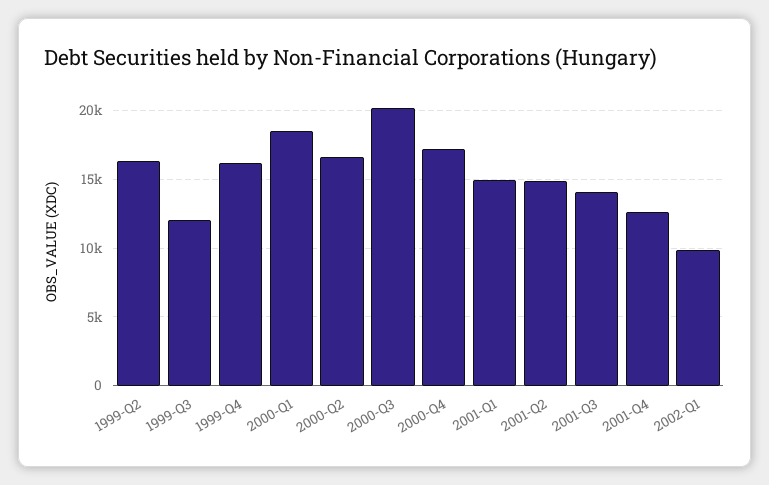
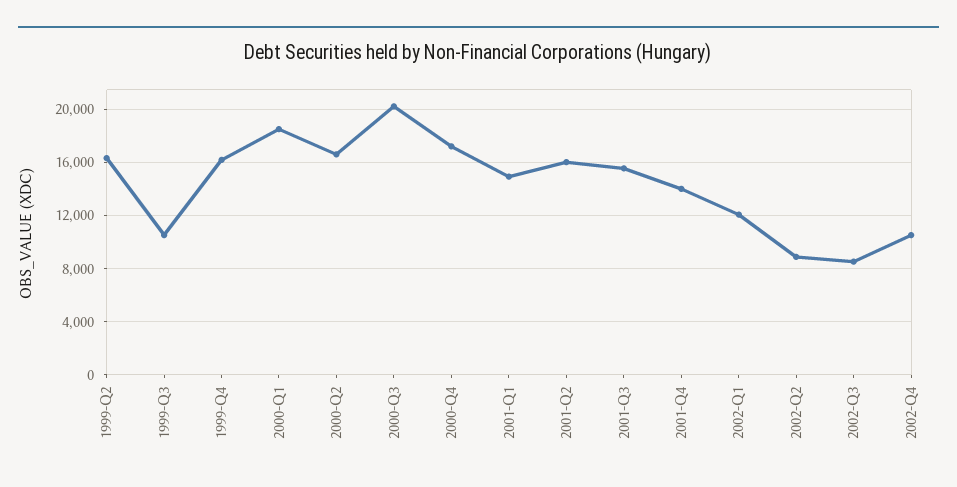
1999-Q3: 12000 -> 10500
2001-Q2: 15000 -> 16000
2001-Q3: 14000 -> 15500
2001-Q4: 12500 -> 14000
2002-Q1: 10000 -> 12000
2002-Q2: none -> 9000
2002-Q3: none -> 8500
2002-Q4: none -> 10500

